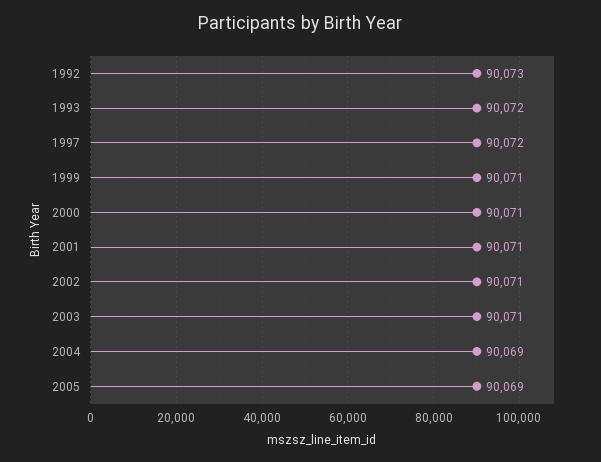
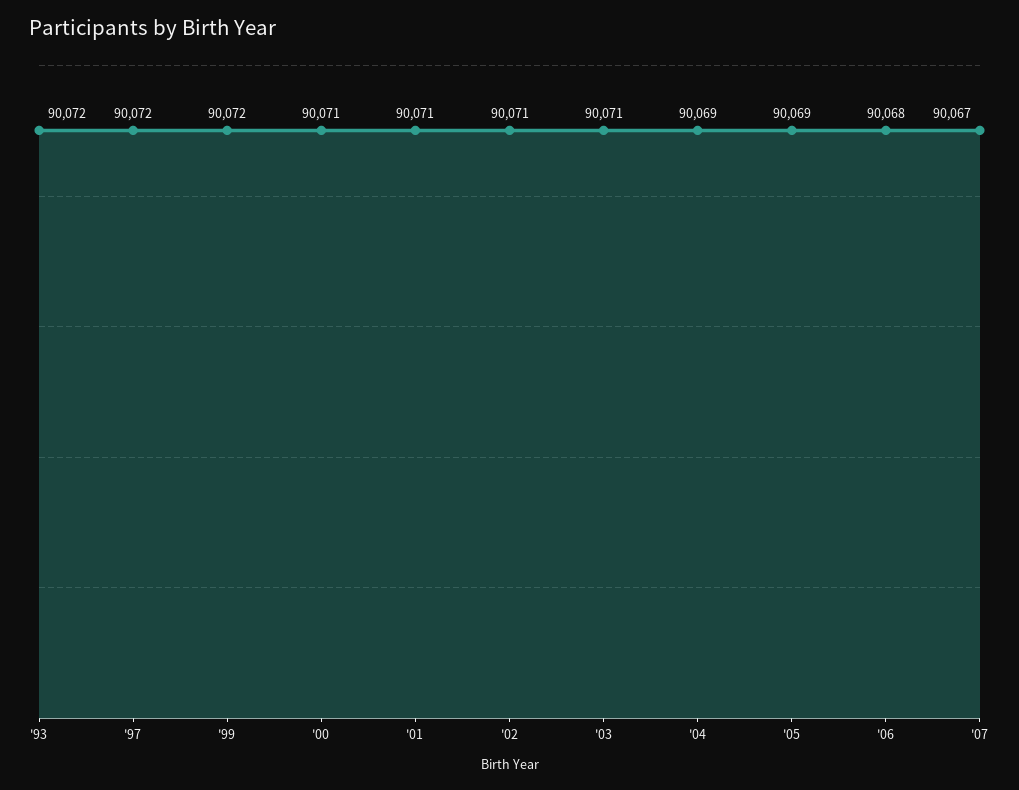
1992: 90073 -> none
1999: 90071 -> 90072
'06: none -> 90068
'07: none -> 90067

